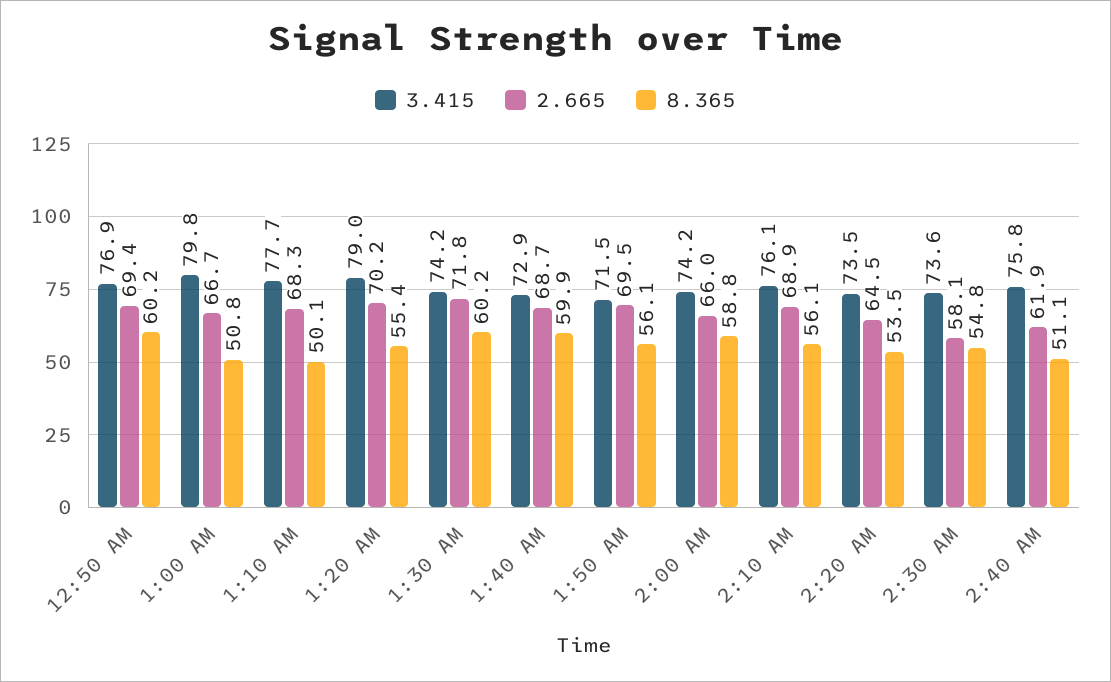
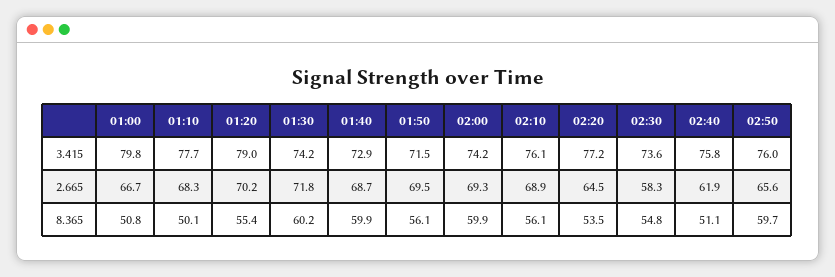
3.415, 12:50 AM: 76.9 -> none
2.665, 12:50 AM: 69.4 -> none
8.365, 12:50 AM: 60.2 -> none
2.665, 2:00 AM: 66 -> 69.3
8.365, 2:00 AM: 58.8 -> 59.9
3.415, 2:20 AM: 73.5 -> 77.2
2.665, 2:30 AM: 58.1 -> 58.3
3.415, 02:50: none -> 76
2.665, 02:50: none -> 65.6
8.365, 02:50: none -> 59.7

